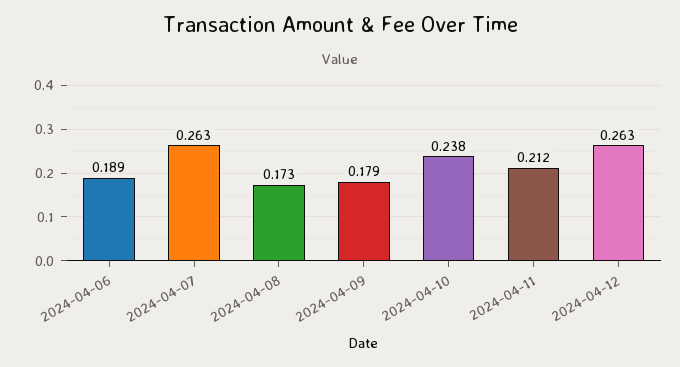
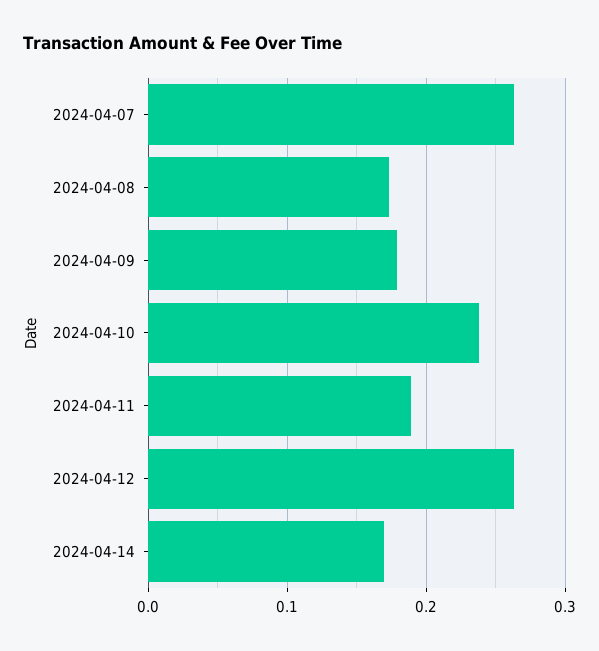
2024-04-06: 0.189 -> none
2024-04-11: 0.212 -> 0.19
2024-04-14: none -> 0.17

